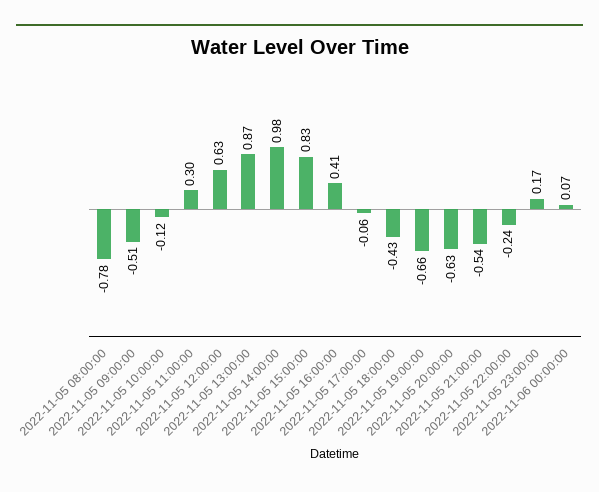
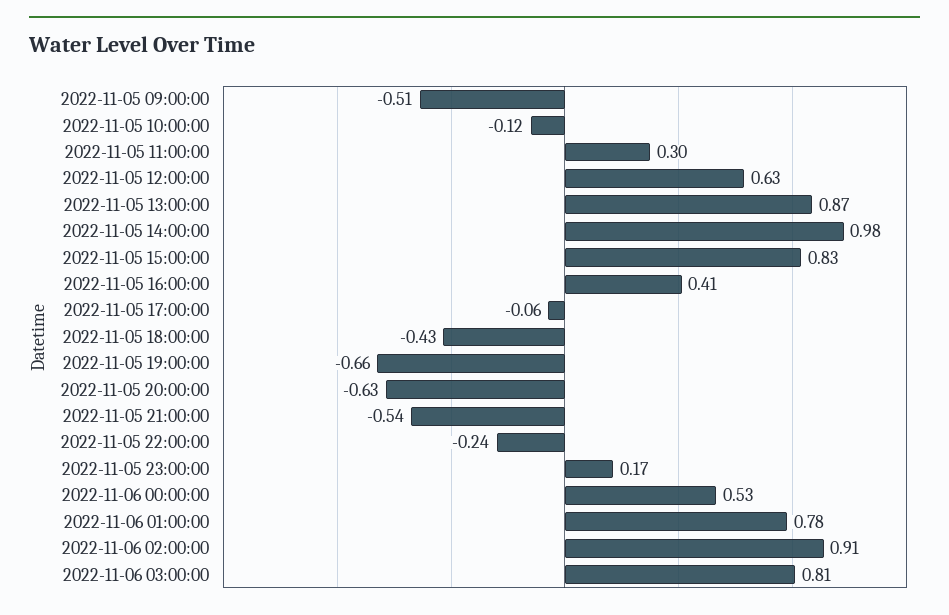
2022-11-05 08:00:00: -0.78 -> none
2022-11-06 00:00:00: 0.07 -> 0.53
2022-11-06 01:00:00: none -> 0.78
2022-11-06 02:00:00: none -> 0.91
2022-11-06 03:00:00: none -> 0.81

